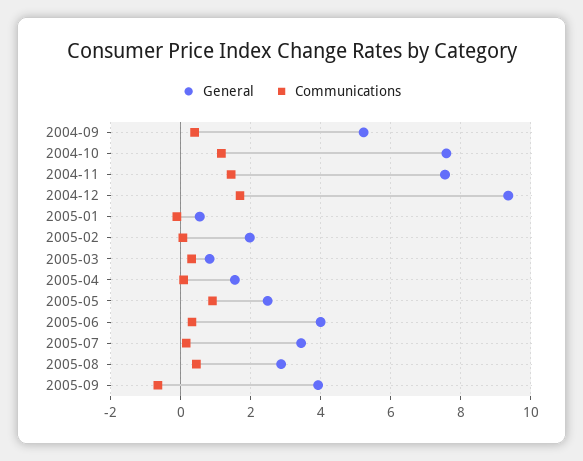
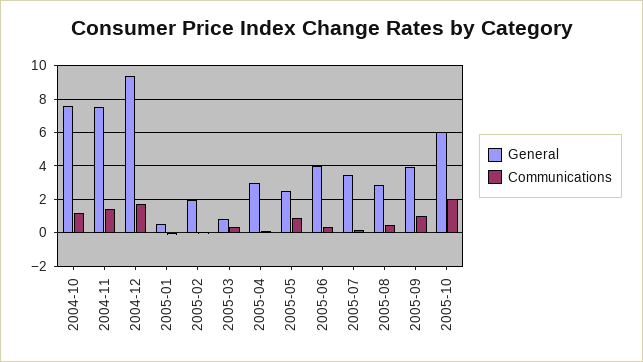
General, 2004-09: 5.2 -> none
Communications, 2004-09: 0.4 -> none
General, 2005-04: 1.6 -> 3
Communications, 2005-09: -0.6 -> 1
General, 2005-10: none -> 6
Communications, 2005-10: none -> 2

